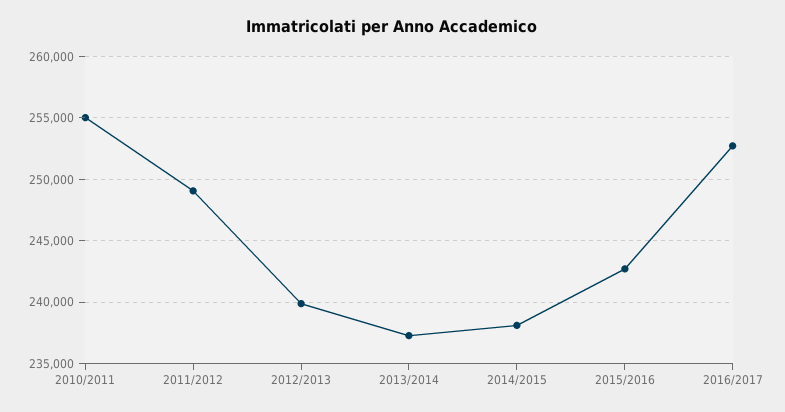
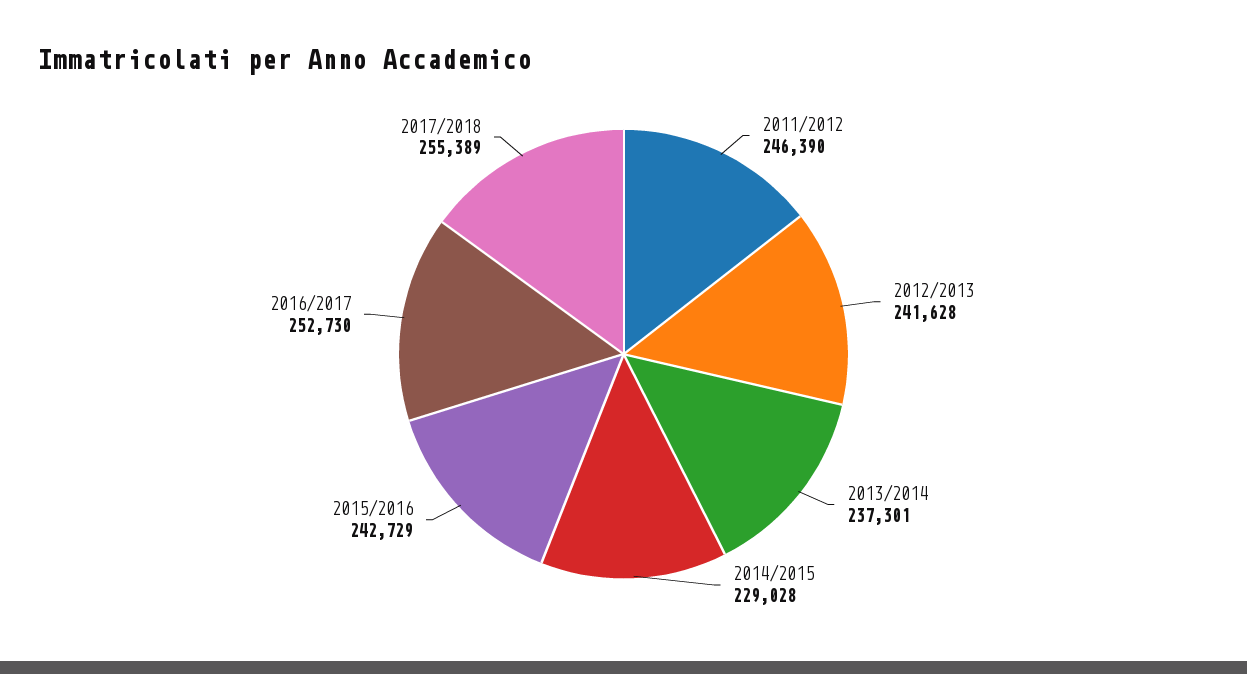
2010/2011: 255000 -> none
2011/2012: 249000 -> 246390
2012/2013: 240000 -> 241628
2014/2015: 238000 -> 229028
2017/2018: none -> 255389

